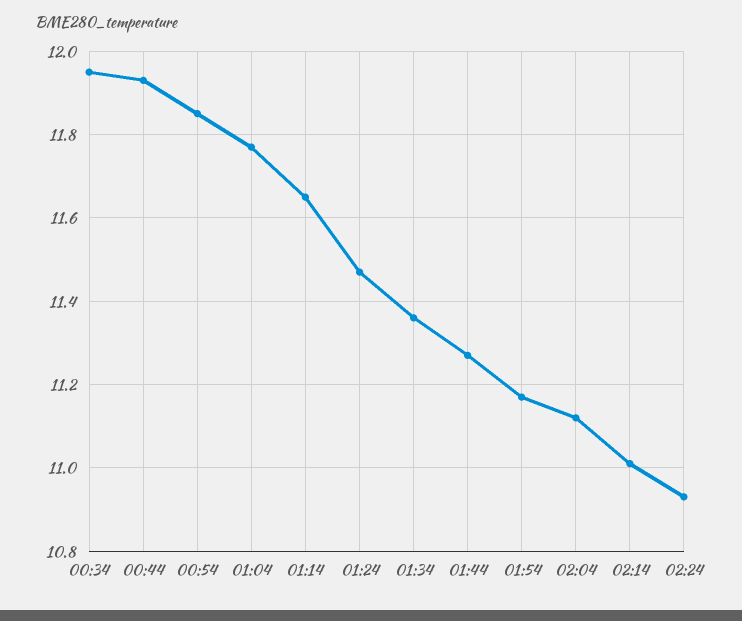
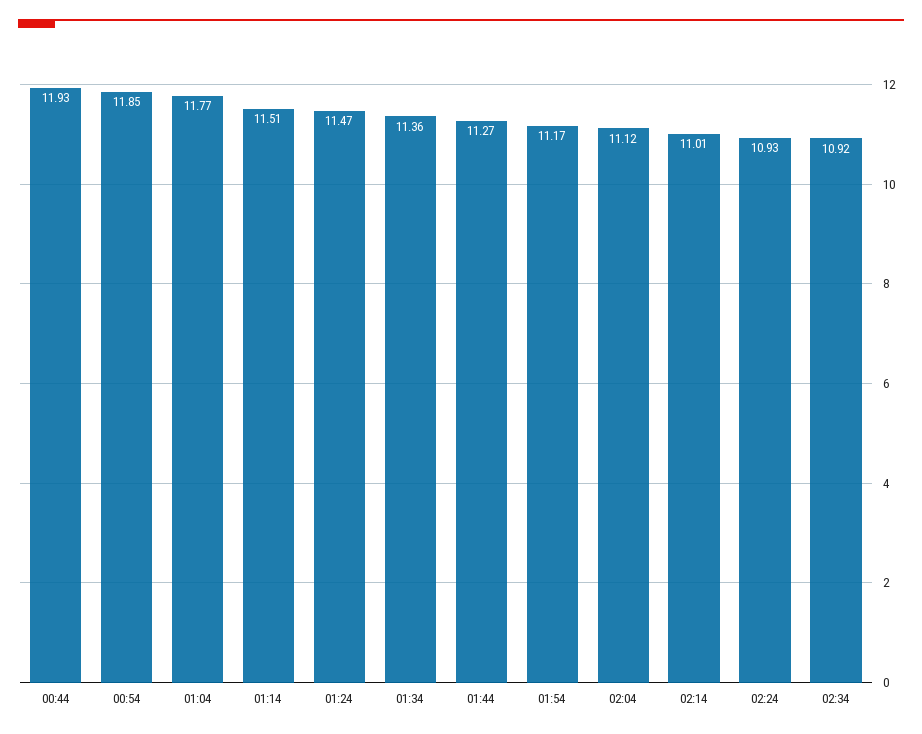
00:34: 11.95 -> none
01:14: 11.65 -> 11.51
02:34: none -> 10.92

